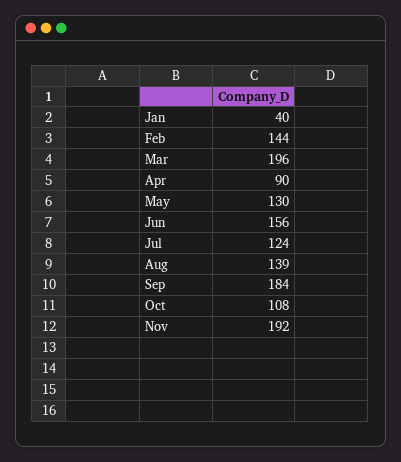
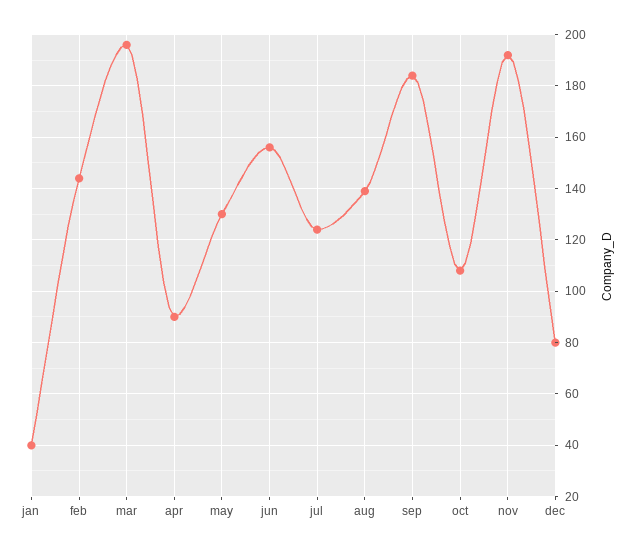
dec: none -> 80

